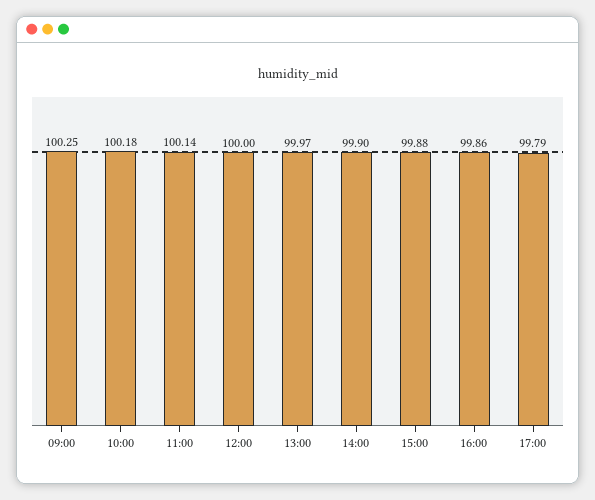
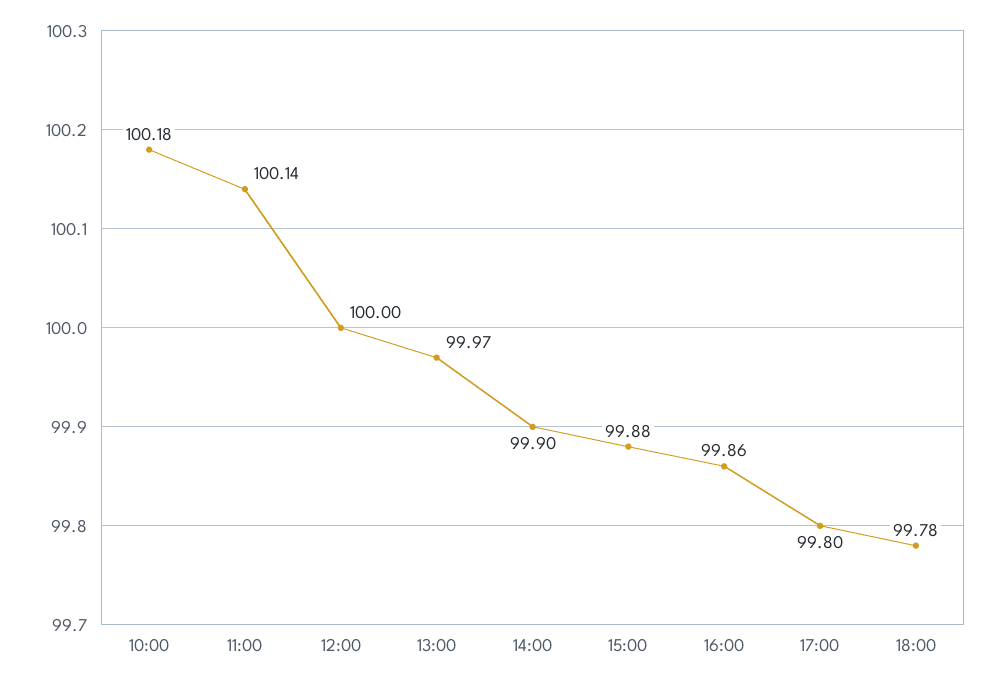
09:00: 100.25 -> none
17:00: 99.79 -> 99.8
18:00: none -> 99.78

